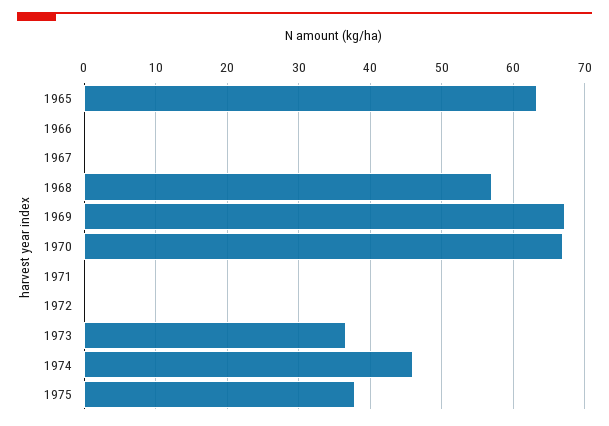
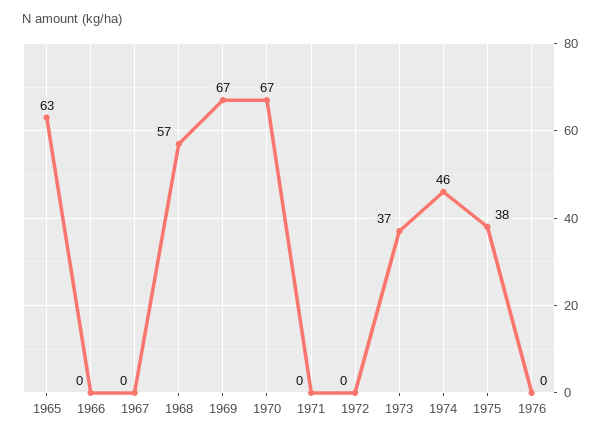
1976: none -> 0

